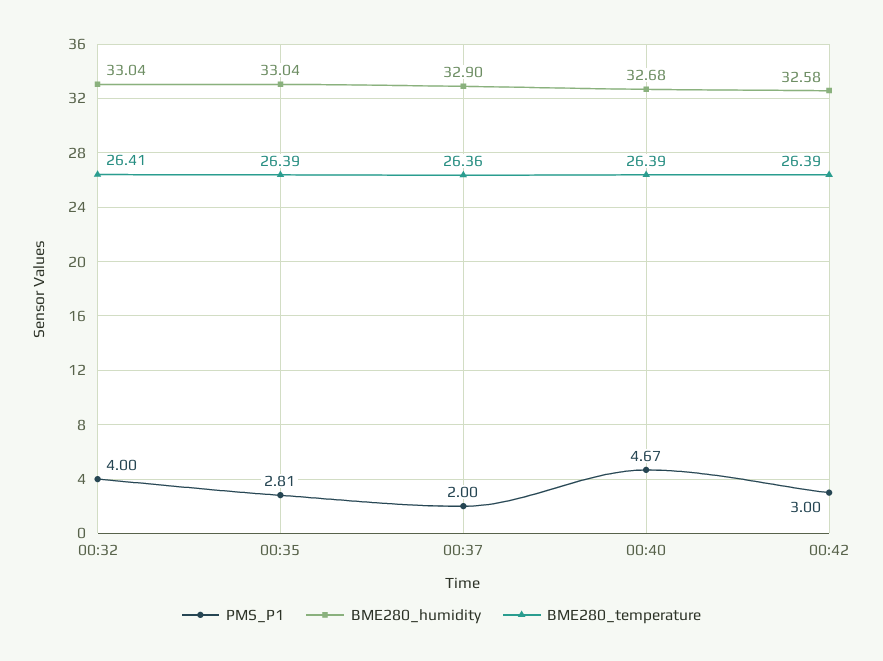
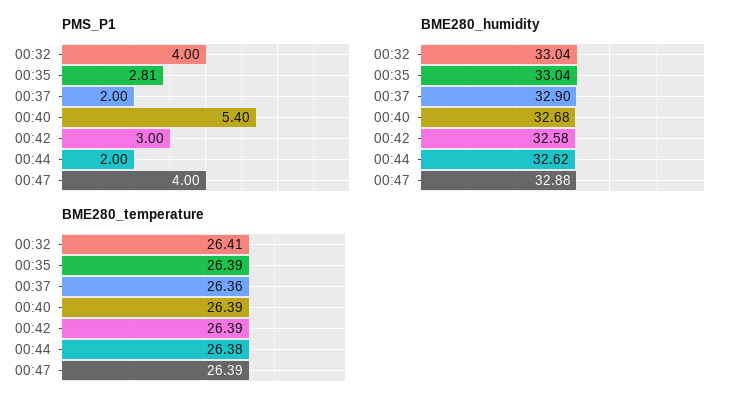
PMS_P1, 00:40: 4.67 -> 5.4
PMS_P1, 00:44: none -> 2
PMS_P1, 00:47: none -> 4
BME280_humidity, 00:44: none -> 32.62
BME280_humidity, 00:47: none -> 32.88
BME280_temperature, 00:44: none -> 26.38
BME280_temperature, 00:47: none -> 26.39

